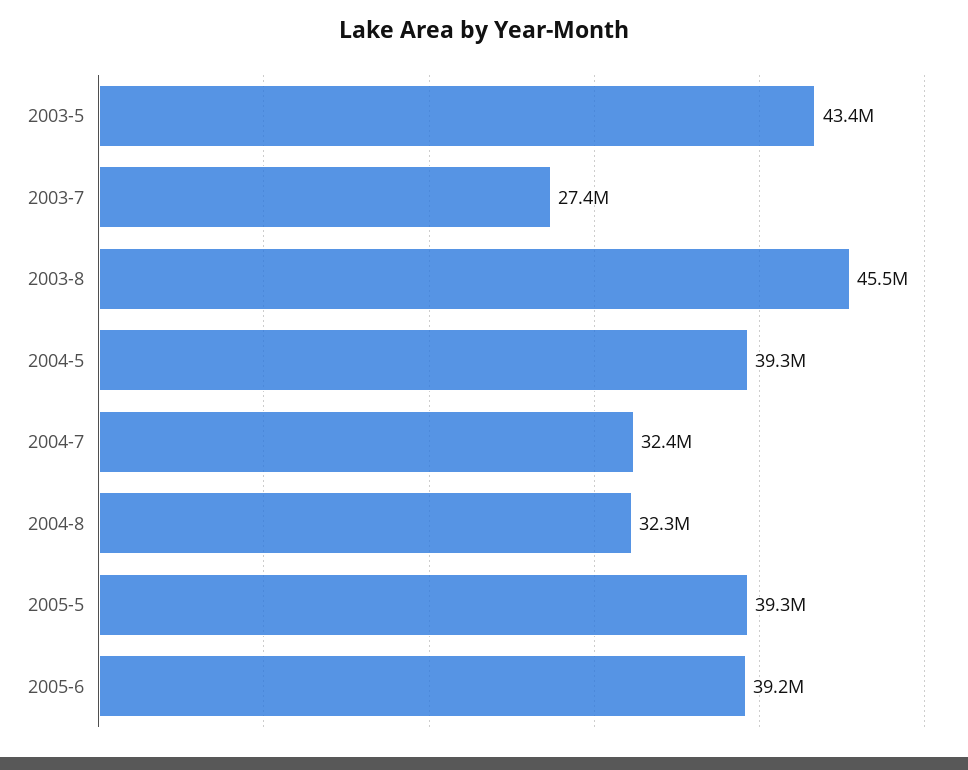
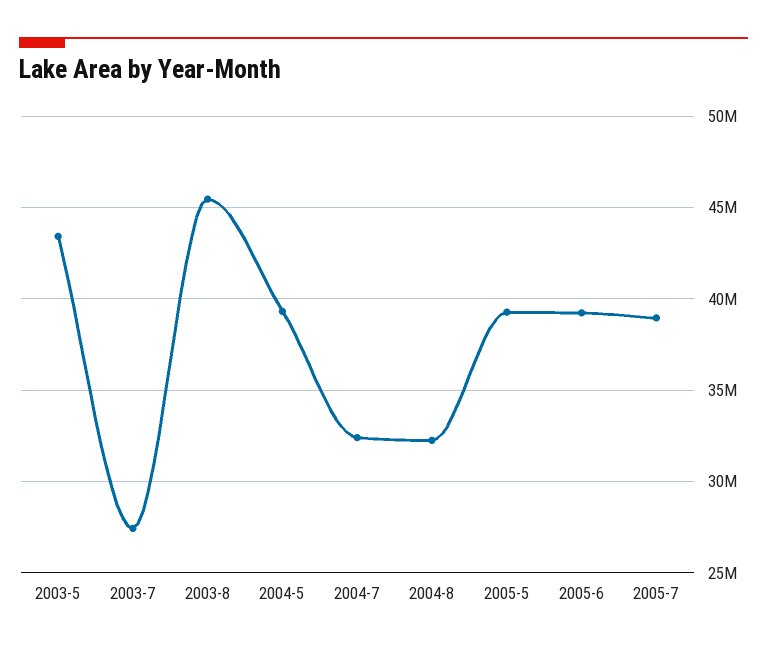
2005-7: none -> 39000000

